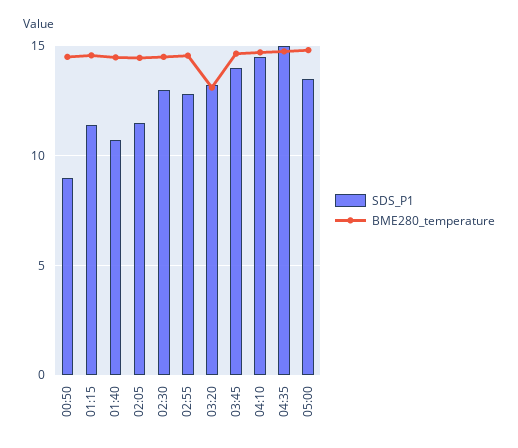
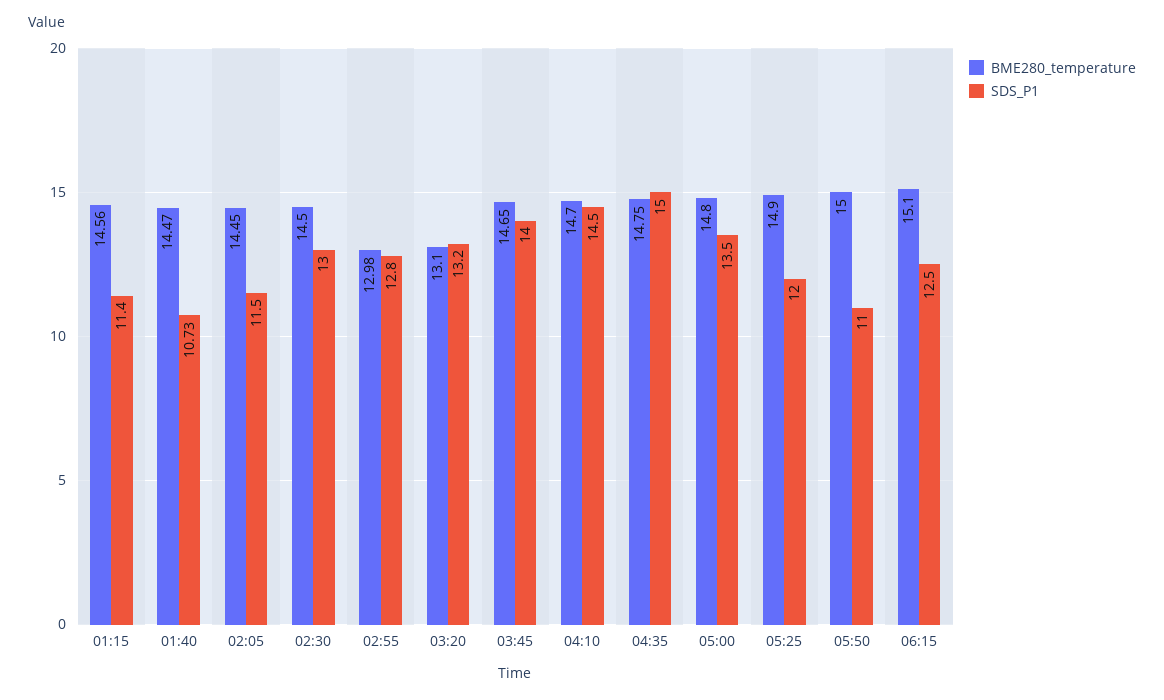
SDS_P1, 00:50: 9 -> none
BME280_temperature, 00:50: 14.5 -> none
BME280_temperature, 02:55: 14.5 -> 12.98
BME280_temperature, 05:25: none -> 14.9
SDS_P1, 05:25: none -> 12
BME280_temperature, 05:50: none -> 15
SDS_P1, 05:50: none -> 11
BME280_temperature, 06:15: none -> 15.1
SDS_P1, 06:15: none -> 12.5

